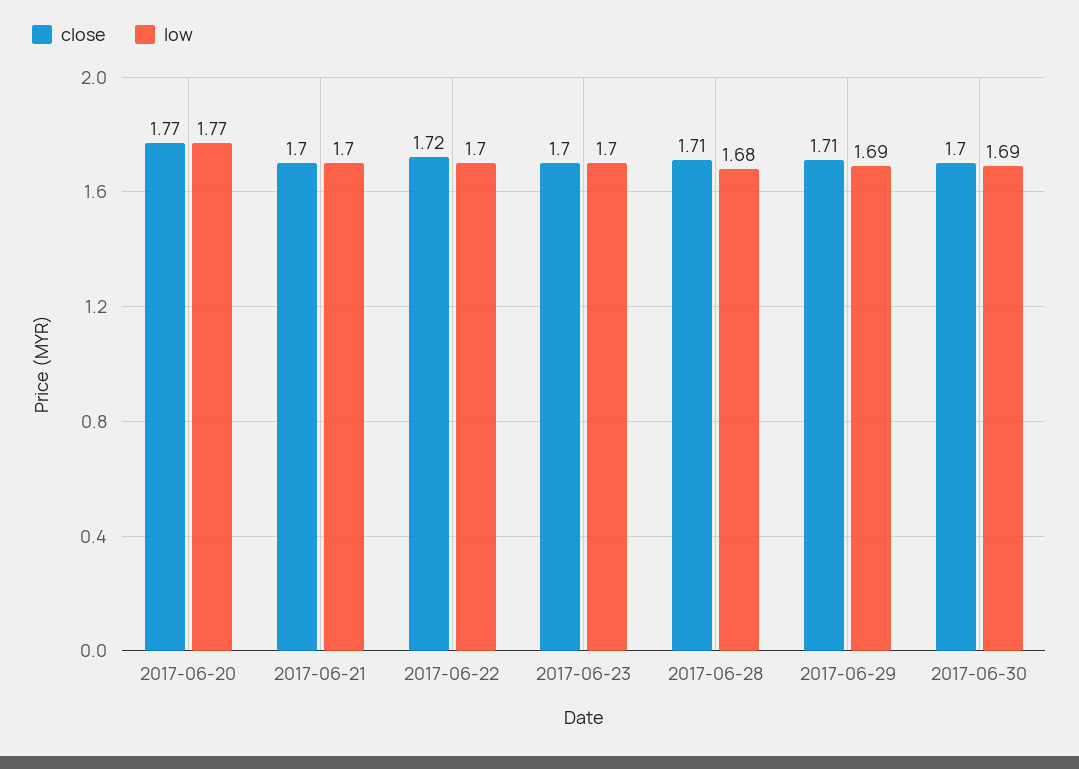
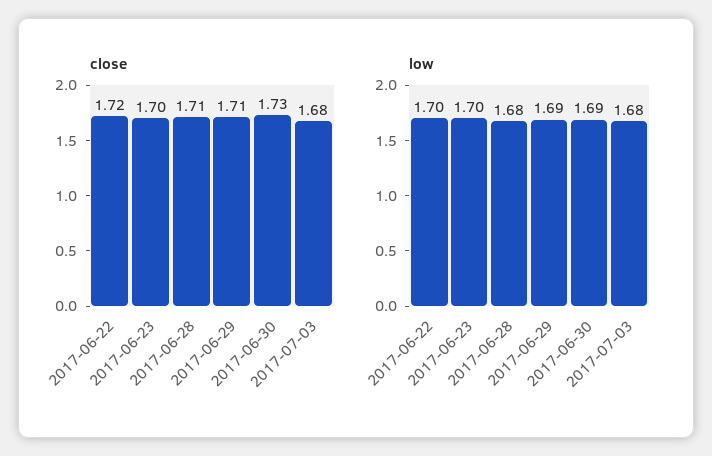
close, 2017-06-20: 1.77 -> none
low, 2017-06-20: 1.77 -> none
close, 2017-06-21: 1.7 -> none
low, 2017-06-21: 1.7 -> none
close, 2017-06-30: 1.7 -> 1.73
close, 2017-07-03: none -> 1.68
low, 2017-07-03: none -> 1.68

